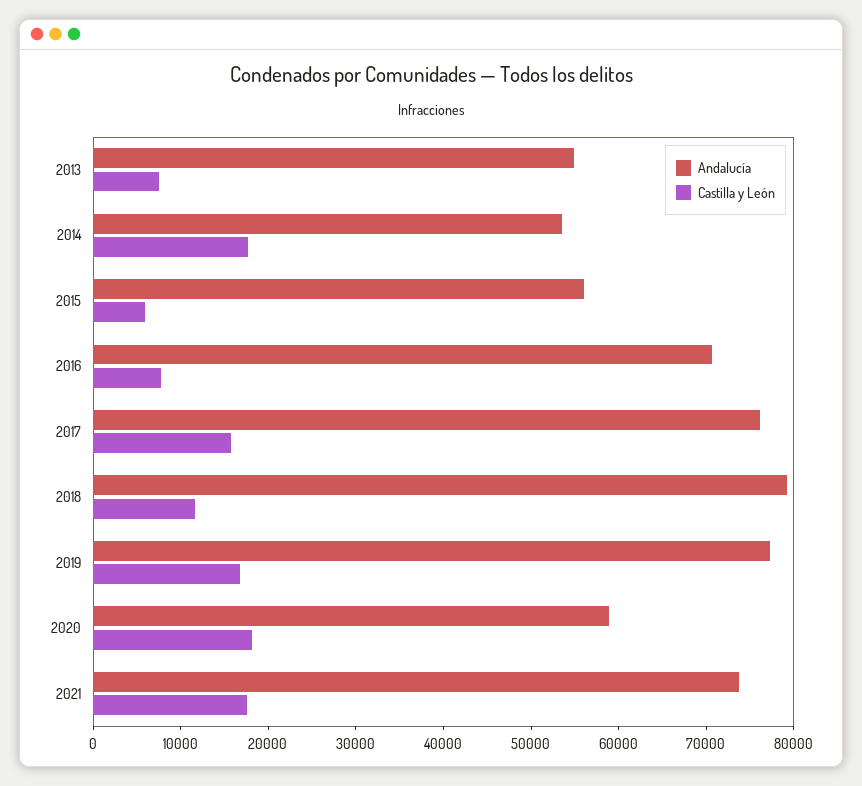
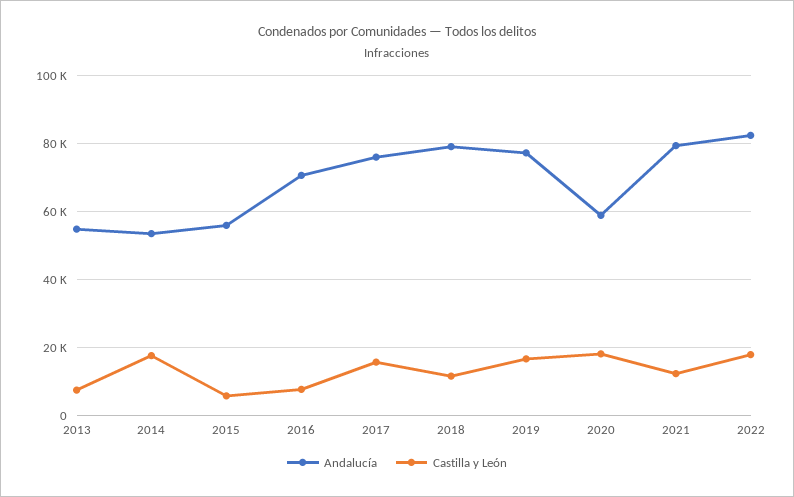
Andalucía, 2021: 74000 -> 80000
Castilla y León, 2021: 18000 -> 12000
Andalucía, 2022: none -> 82000
Castilla y León, 2022: none -> 18000

